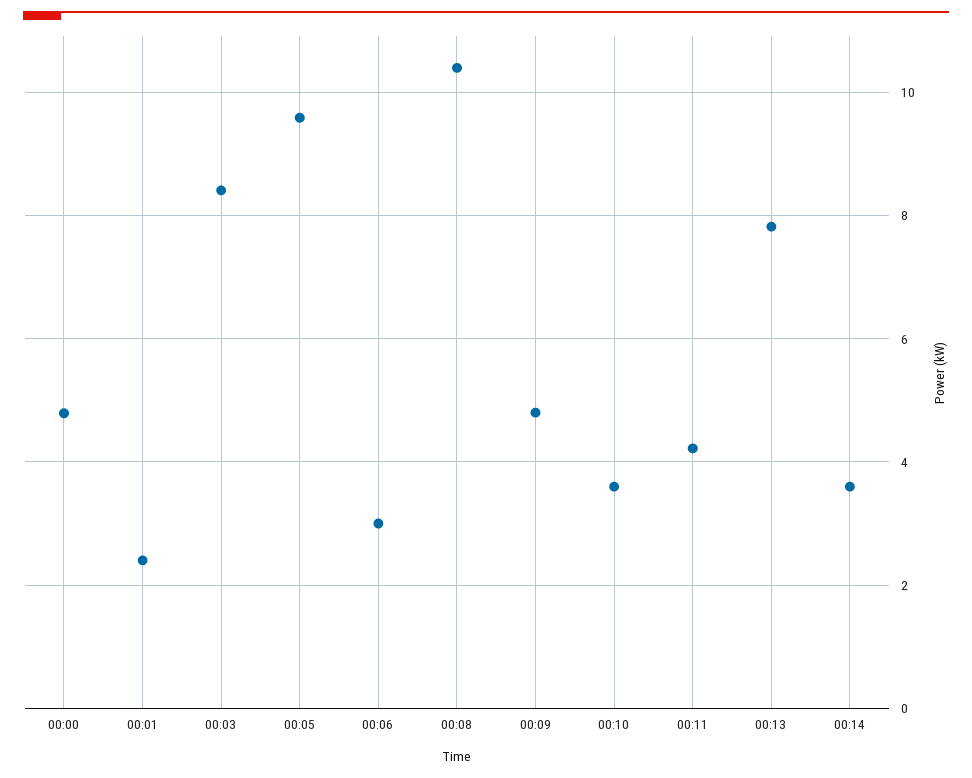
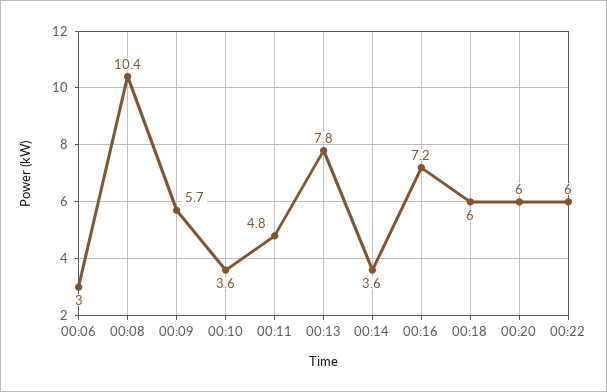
00:00: 4.8 -> none
00:01: 2.4 -> none
00:03: 8.4 -> none
00:05: 9.6 -> none
00:09: 4.8 -> 5.7
00:11: 4.2 -> 4.8
00:16: none -> 7.2
00:18: none -> 6
00:20: none -> 6
00:22: none -> 6

